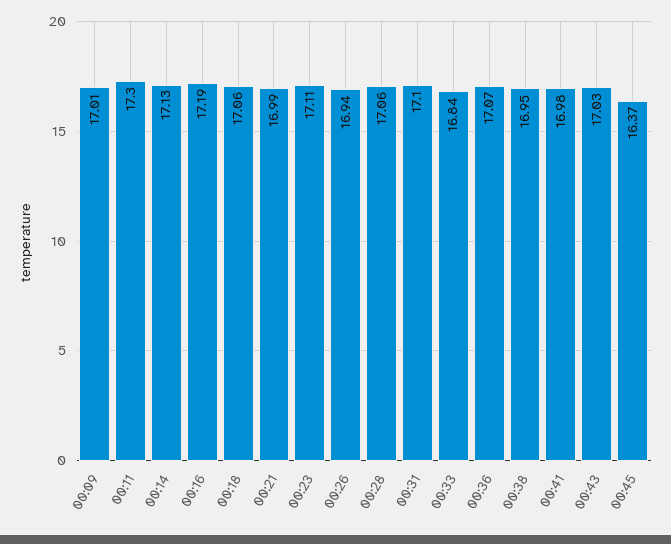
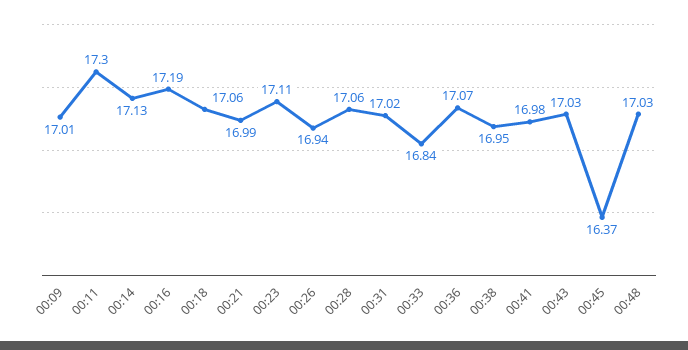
00:31: 17.1 -> 17.02
00:48: none -> 17.03

